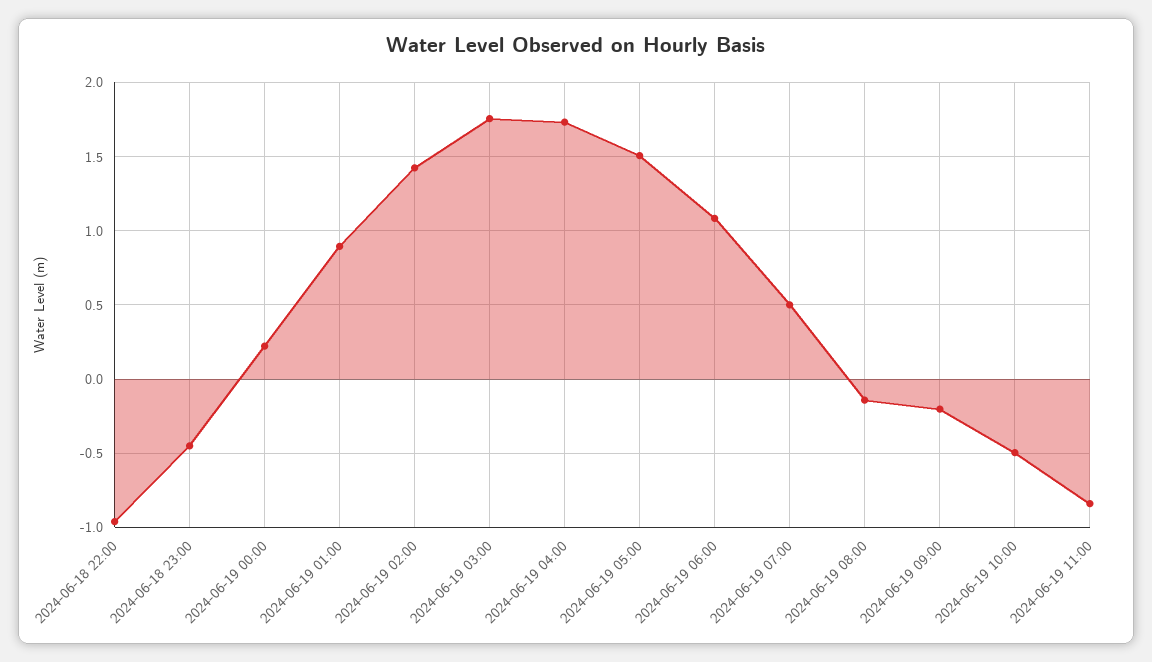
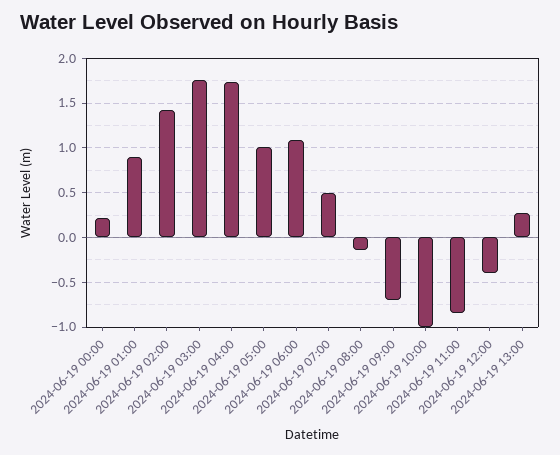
2024-06-18 22:00: -0.95 -> none
2024-06-18 23:00: -0.45 -> none
2024-06-19 05:00: 1.5 -> 1
2024-06-19 09:00: -0.2 -> -0.7
2024-06-19 10:00: -0.5 -> -1
2024-06-19 12:00: none -> -0.4
2024-06-19 13:00: none -> 0.3

